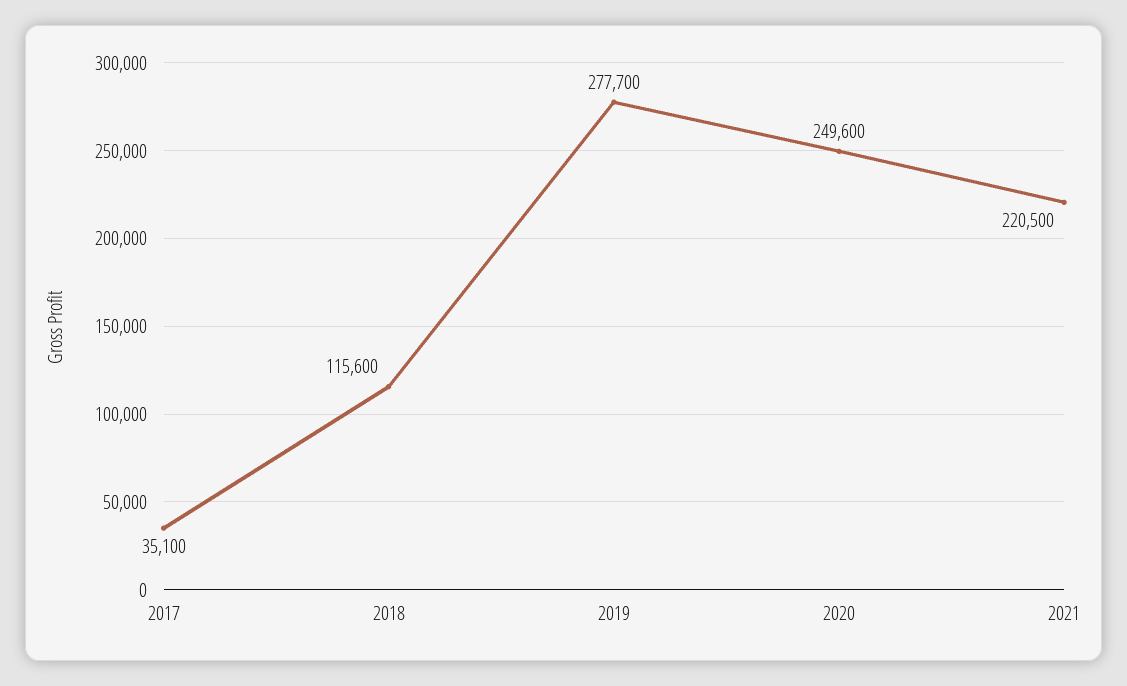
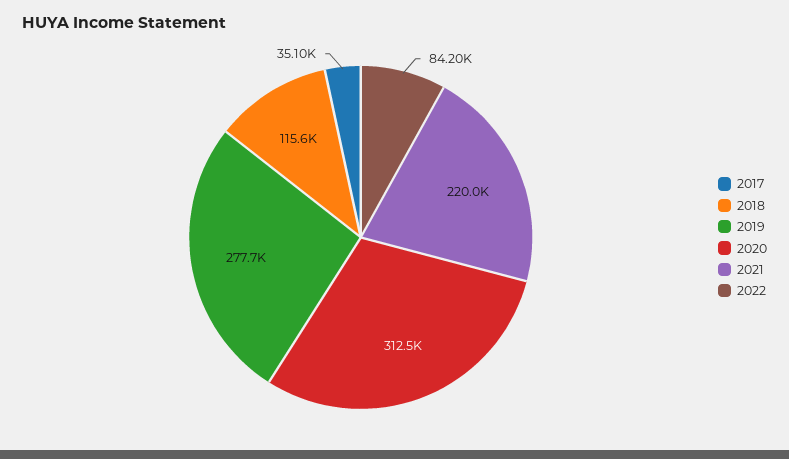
2020: 249600 -> 312500
2021: 220500 -> 220000
2022: none -> 84200

